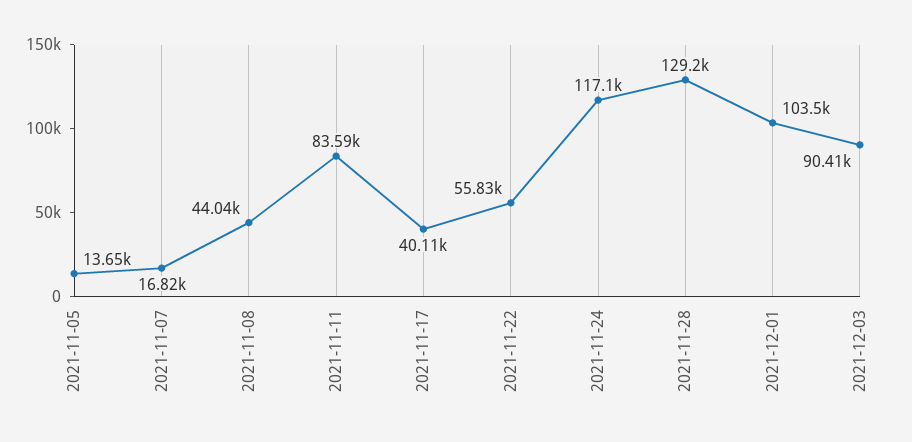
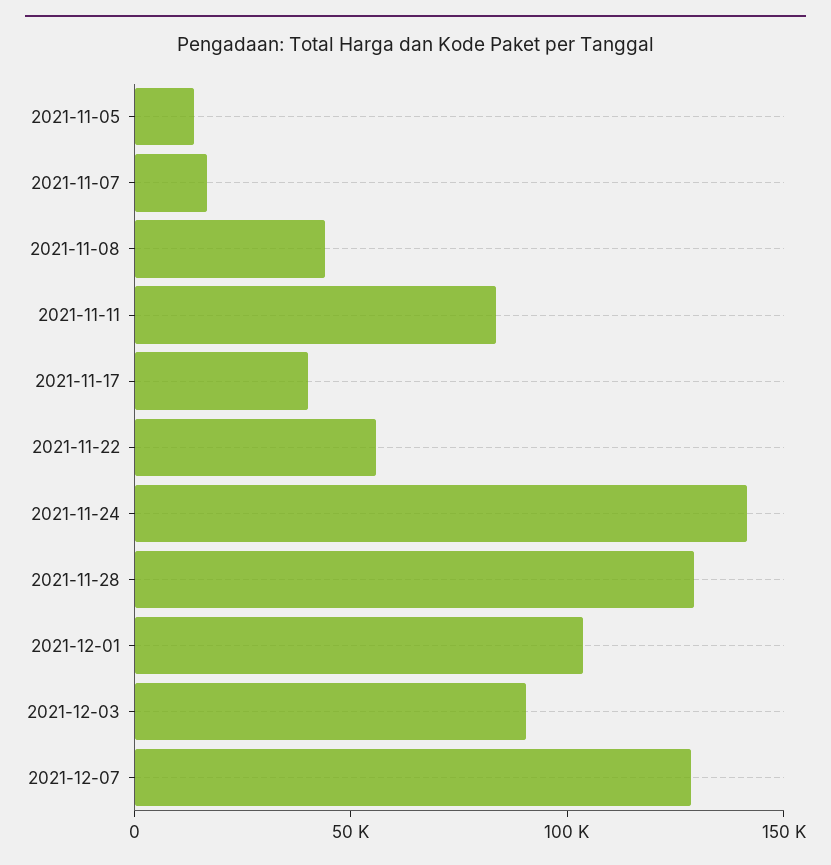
2021-11-24: 117100 -> 140000
2021-12-07: none -> 130000

